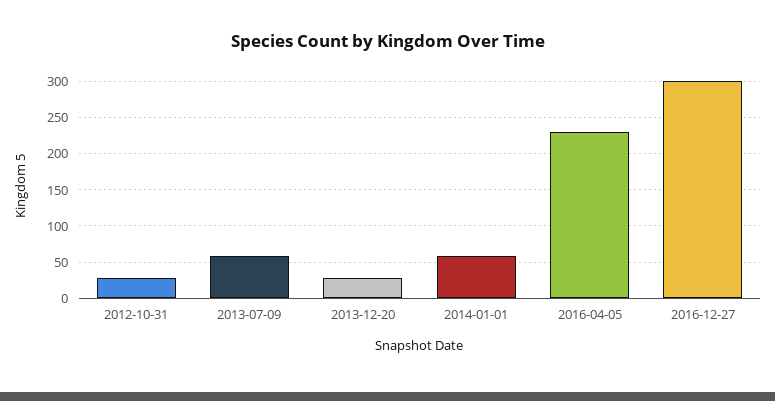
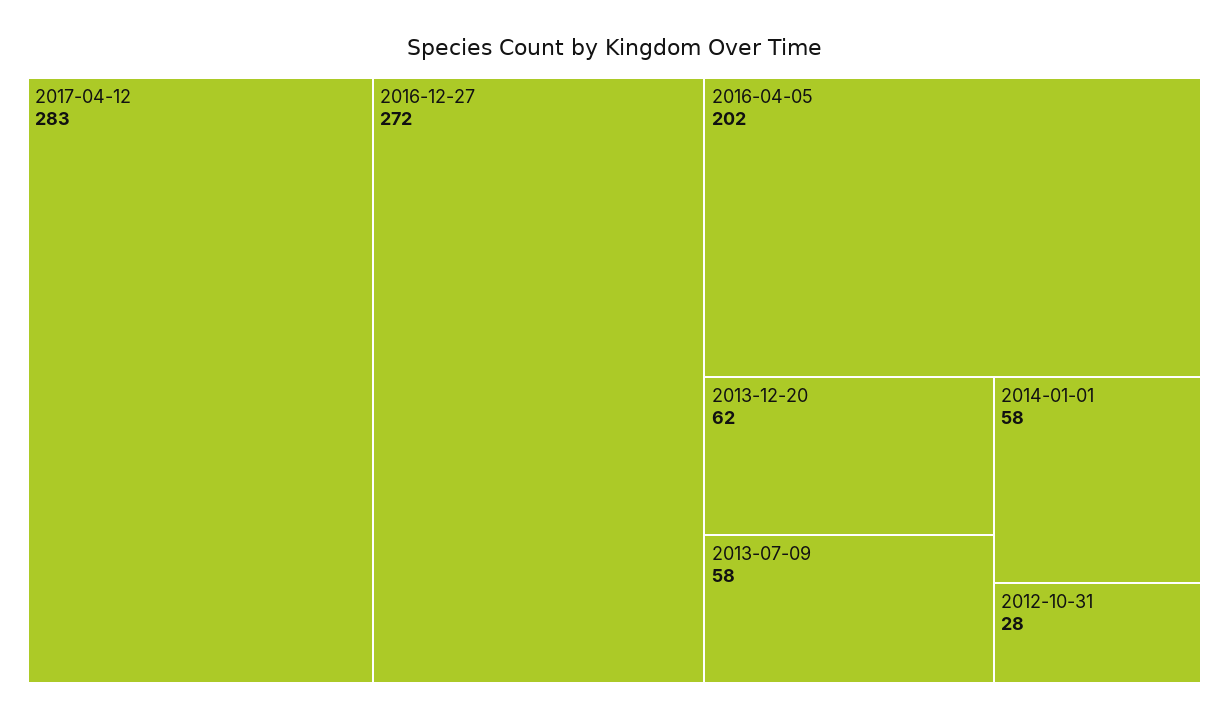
2013-12-20: 30 -> 62
2016-04-05: 230 -> 202
2016-12-27: 300 -> 272
2017-04-12: none -> 283

